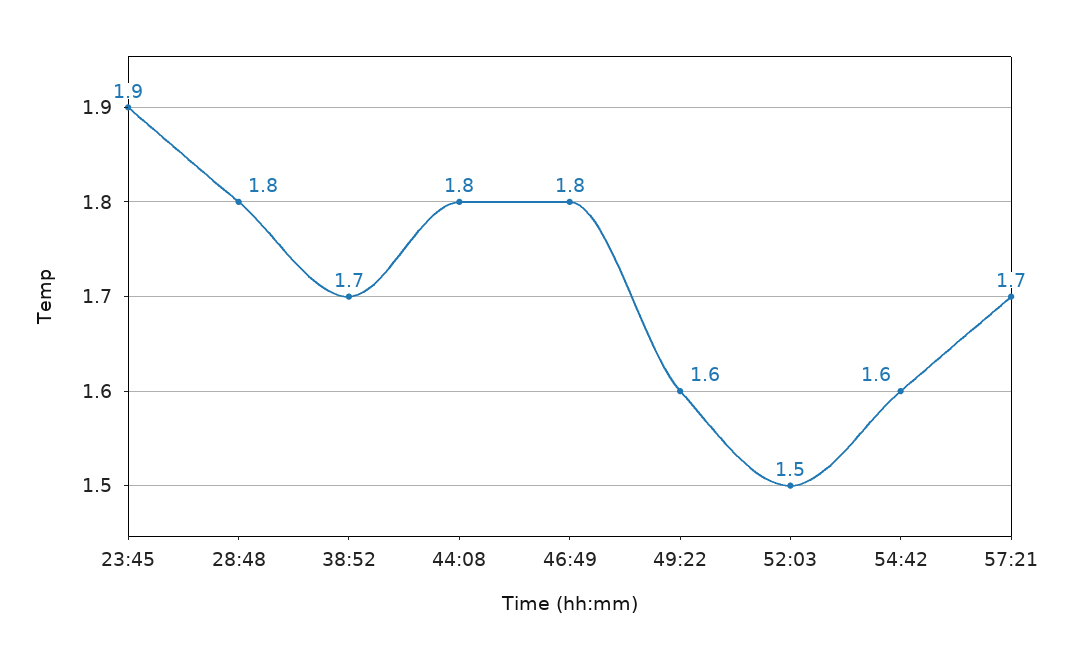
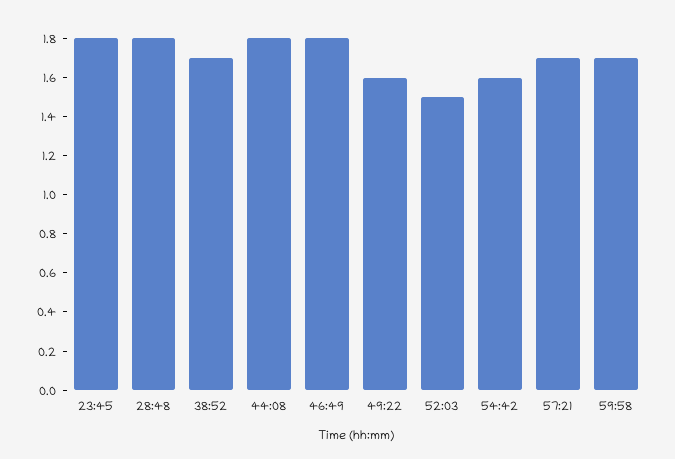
23:45: 1.9 -> 1.8
59:58: none -> 1.7

